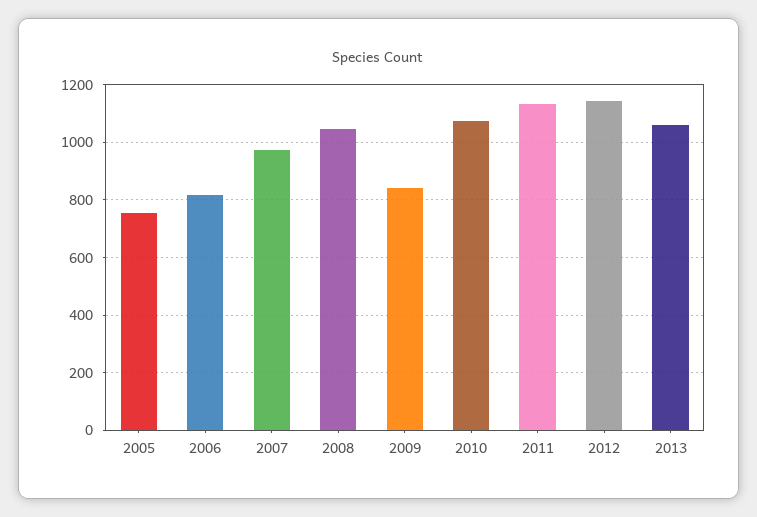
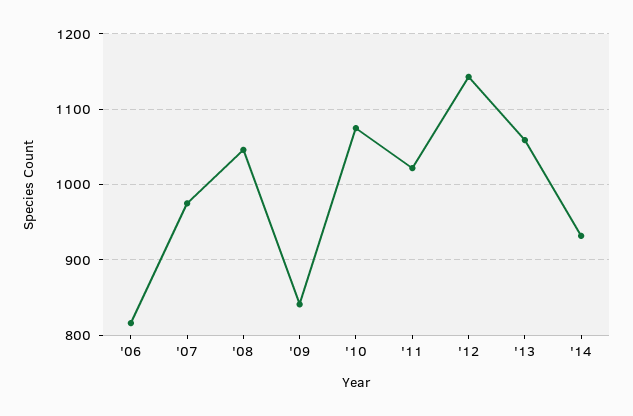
2005: 750 -> none
2011: 1125 -> 1020
'14: none -> 930

